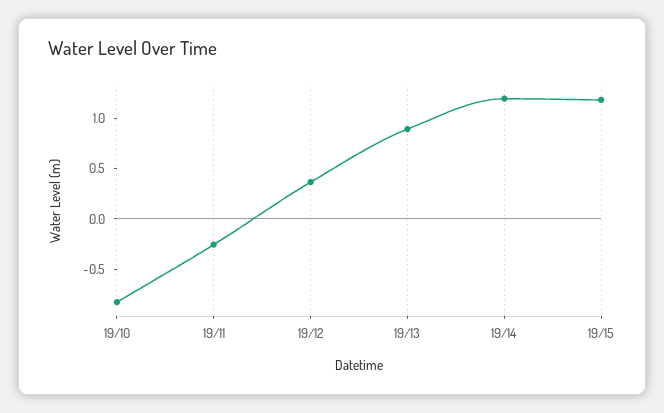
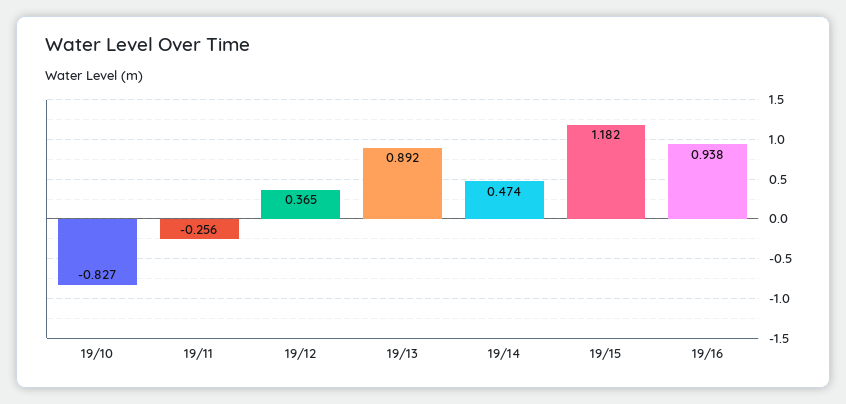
19/14: 1.2 -> 0.474
19/16: none -> 0.938

